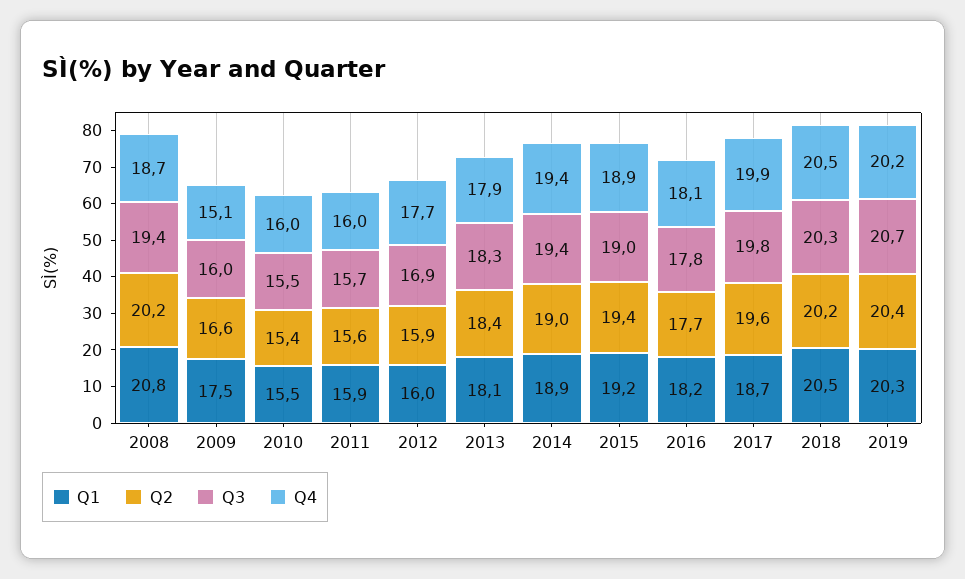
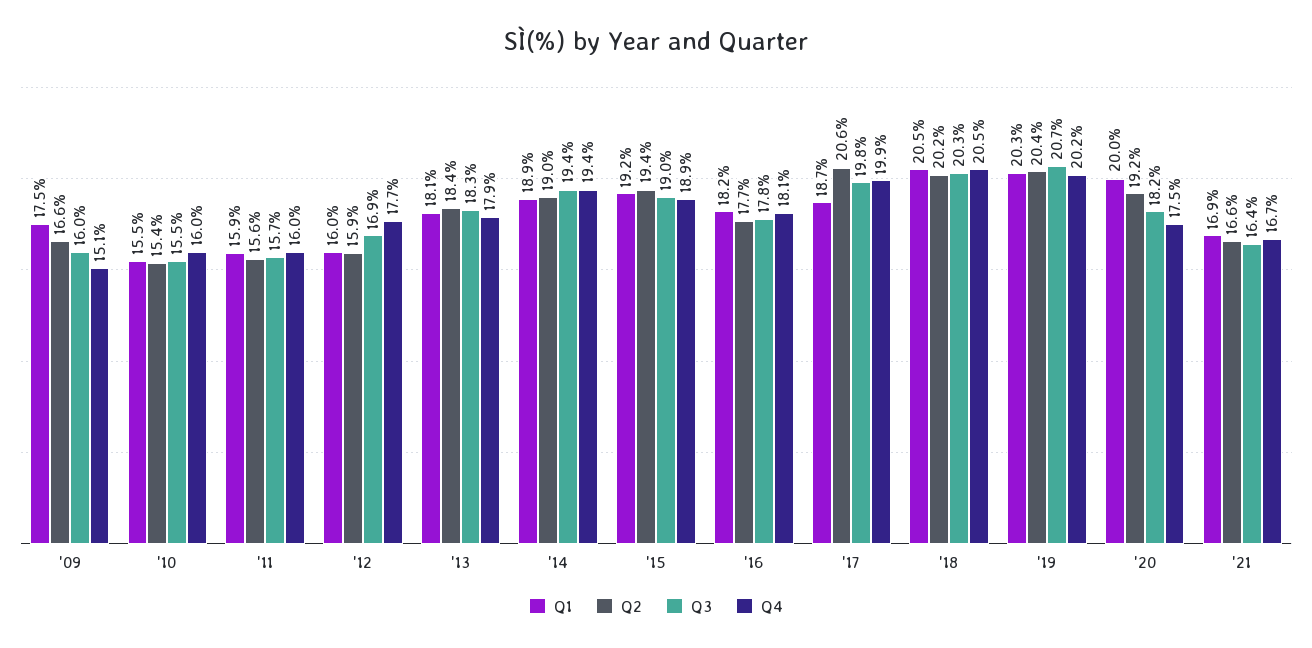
Q1, 2008: 20.8 -> none
Q2, 2008: 20.2 -> none
Q3, 2008: 19.4 -> none
Q4, 2008: 18.7 -> none
Q2, 2017: 19.6 -> 20.6
Q1, '20: none -> 20
Q2, '20: none -> 19.2
Q3, '20: none -> 18.2
Q4, '20: none -> 17.5
Q1, '21: none -> 16.9
Q2, '21: none -> 16.6
Q3, '21: none -> 16.4
Q4, '21: none -> 16.7

